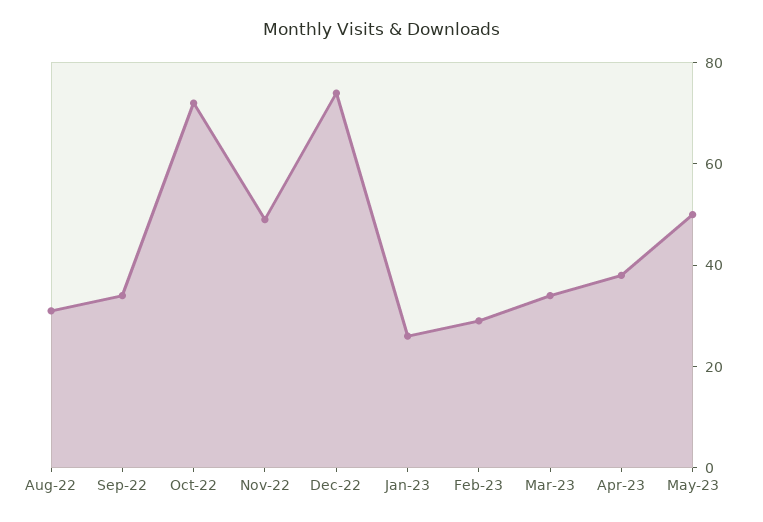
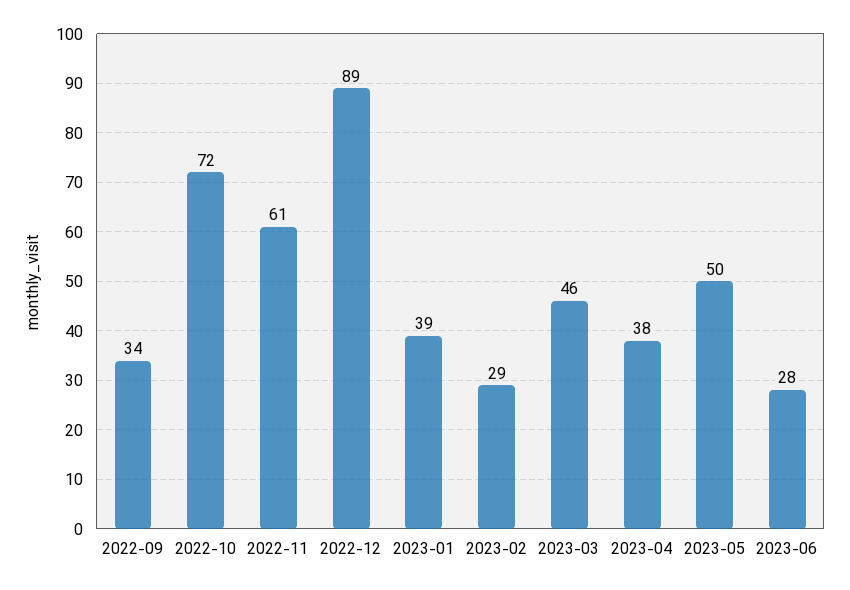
Aug-22: 30 -> none
Nov-22: 50 -> 61
Dec-22: 75 -> 89
Jan-23: 25 -> 39
Mar-23: 35 -> 46
2023-06: none -> 28

